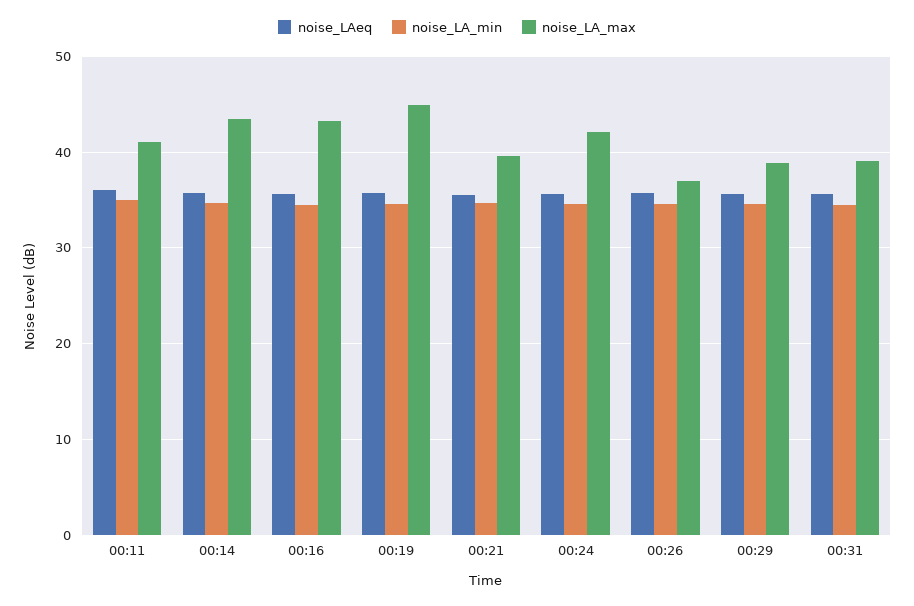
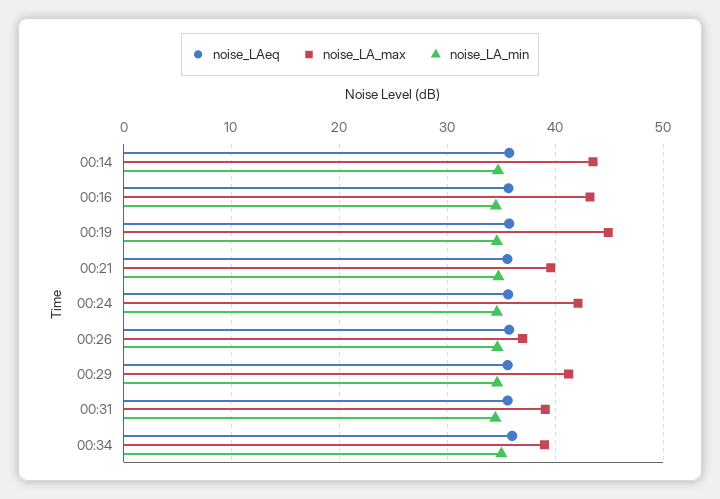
noise_LAeq, 00:11: 36 -> none
noise_LA_min, 00:11: 35 -> none
noise_LA_max, 00:11: 41 -> none
noise_LA_max, 00:29: 39 -> 41
noise_LAeq, 00:34: none -> 36
noise_LA_max, 00:34: none -> 39
noise_LA_min, 00:34: none -> 35

